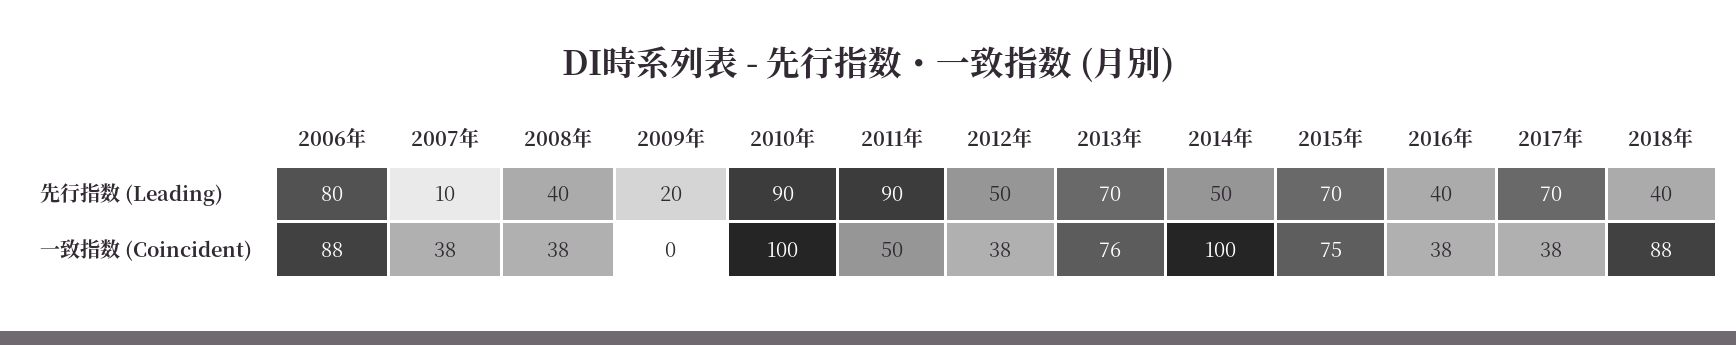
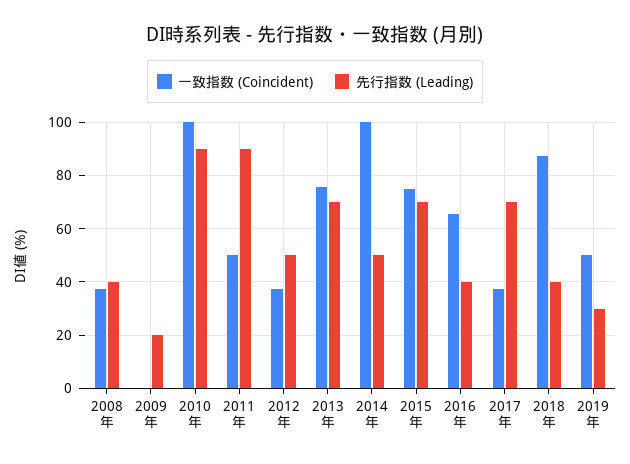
先行指数 (Leading), 2006年: 80 -> none
先行指数 (Leading), 2007年: 10 -> none
一致指数 (Coincident), 2006年: 88 -> none
一致指数 (Coincident), 2007年: 38 -> none
一致指数 (Coincident), 2016年: 38 -> 65
一致指数 (Coincident), 2019年: none -> 50
先行指数 (Leading), 2019年: none -> 30

